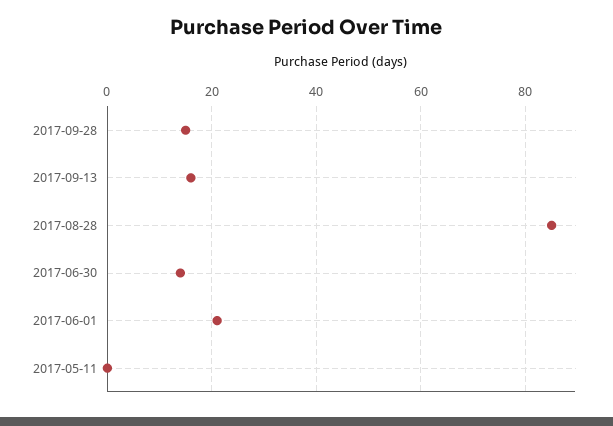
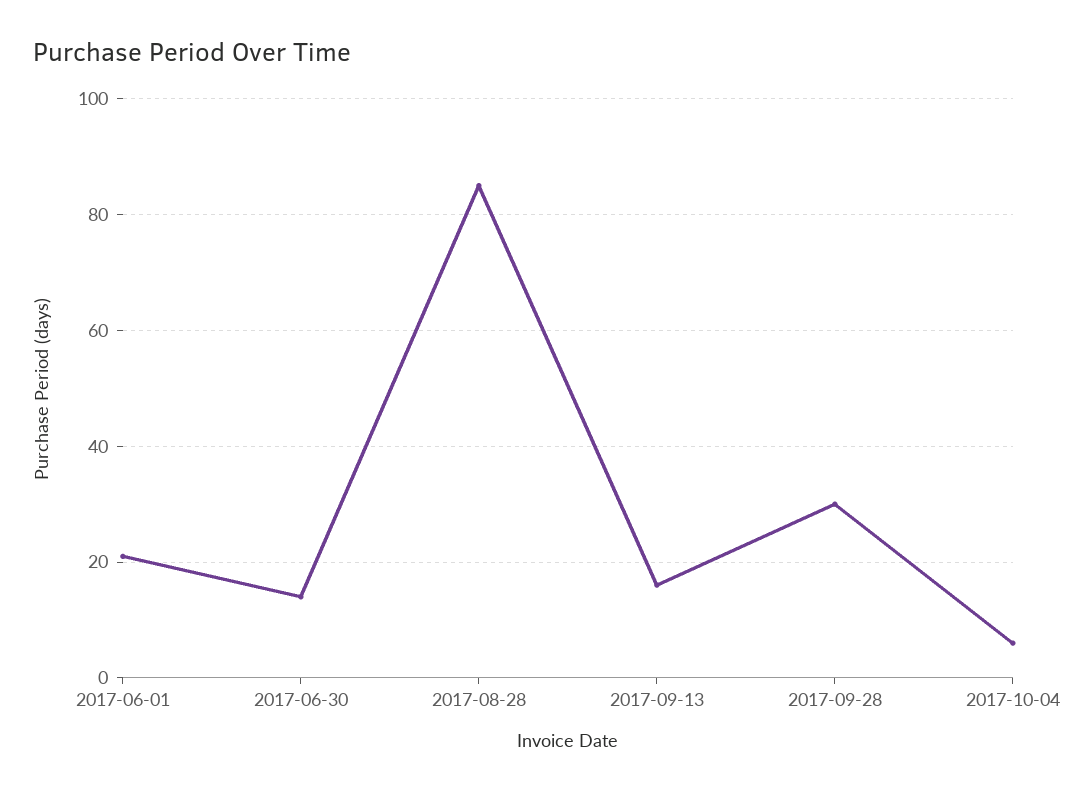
2017-09-28: 15 -> 30
2017-05-11: 0 -> none
2017-10-04: none -> 5

